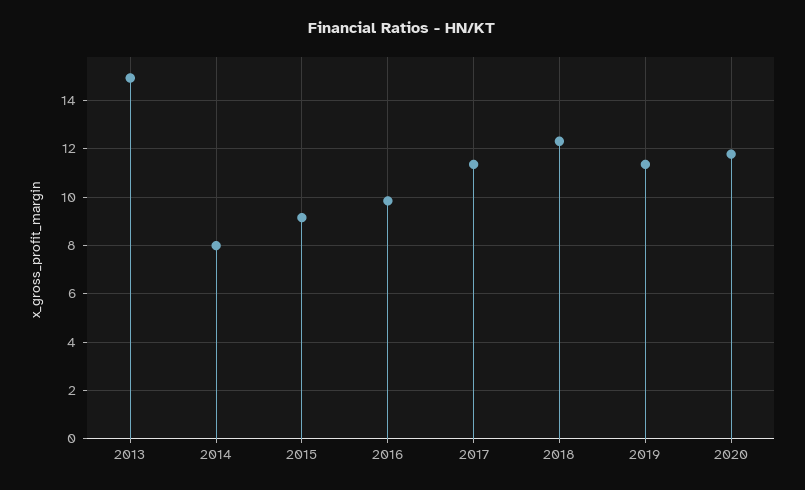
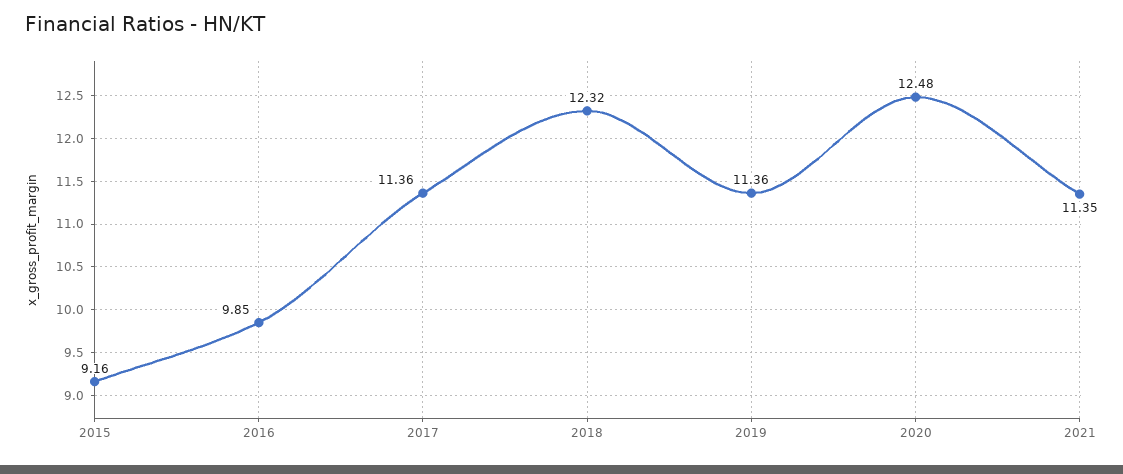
2013: 15 -> none
2014: 8 -> none
2020: 11.75 -> 12.48
2021: none -> 11.35

